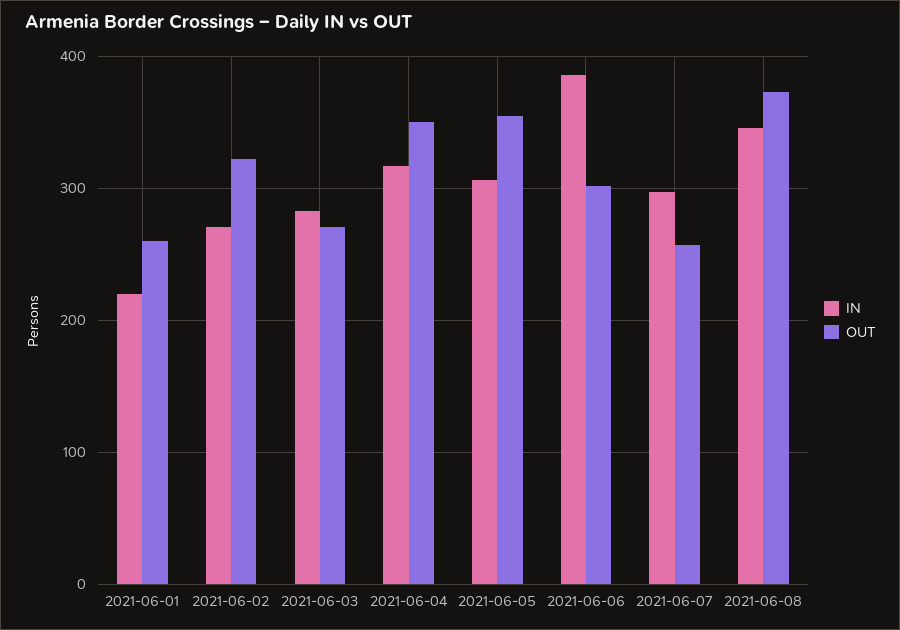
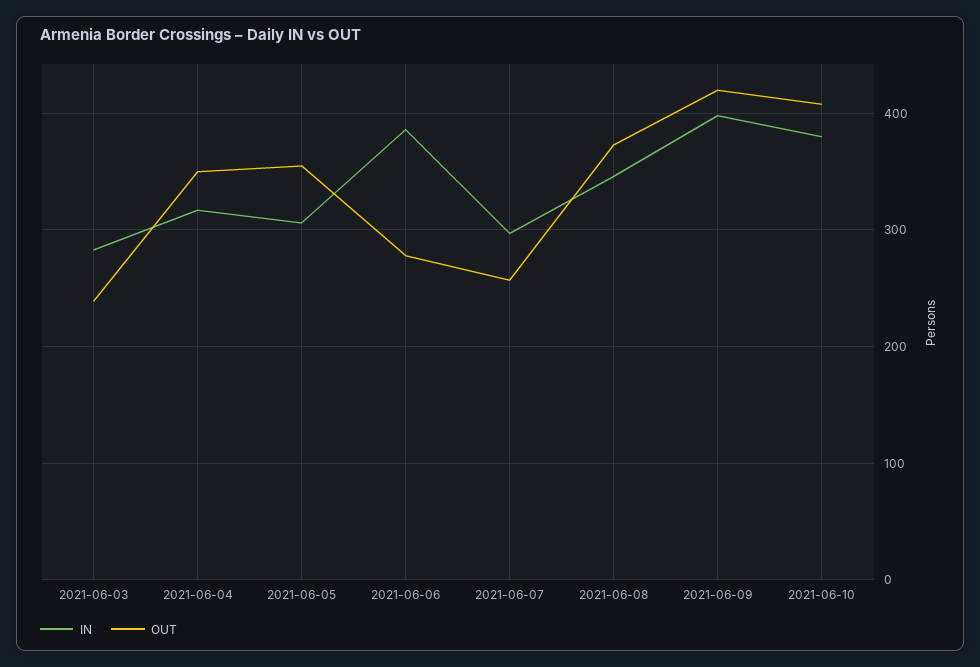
IN, 2021-06-01: 220 -> none
OUT, 2021-06-01: 260 -> none
IN, 2021-06-02: 270 -> none
OUT, 2021-06-02: 320 -> none
OUT, 2021-06-03: 270 -> 240
OUT, 2021-06-06: 300 -> 280
IN, 2021-06-09: none -> 400
OUT, 2021-06-09: none -> 420
IN, 2021-06-10: none -> 380
OUT, 2021-06-10: none -> 410

